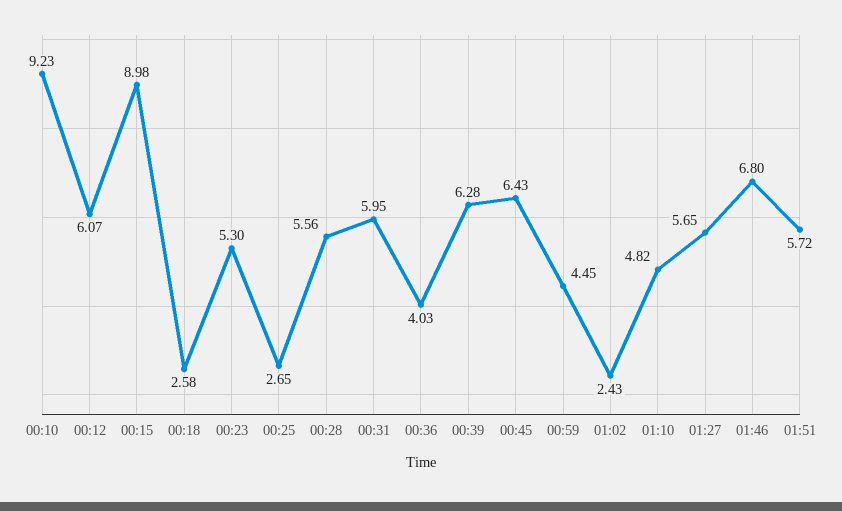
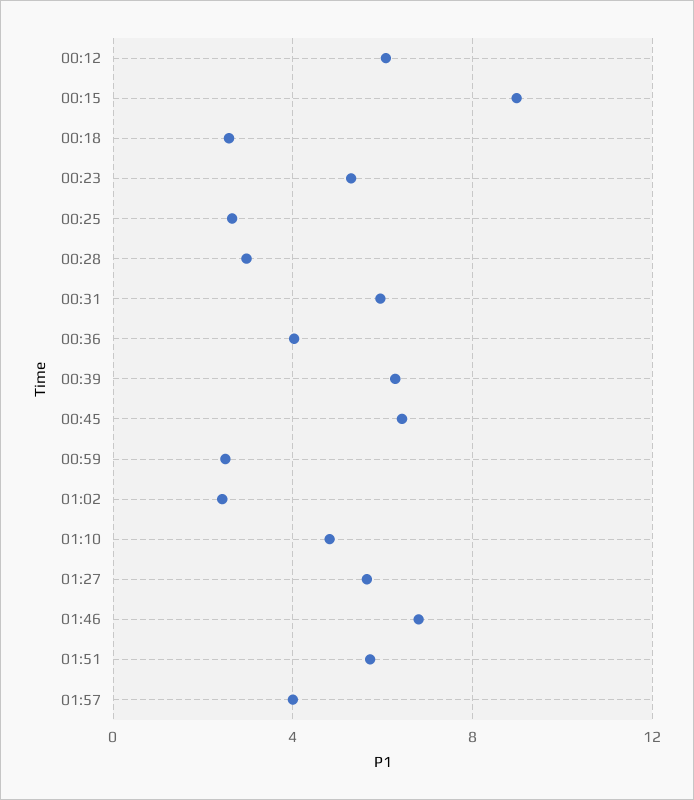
00:10: 9.23 -> none
00:28: 5.56 -> 3
00:59: 4.45 -> 2.5
01:57: none -> 4

